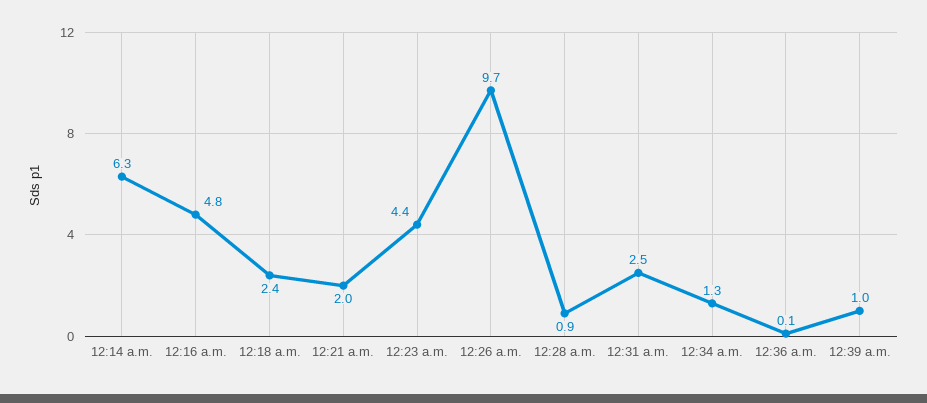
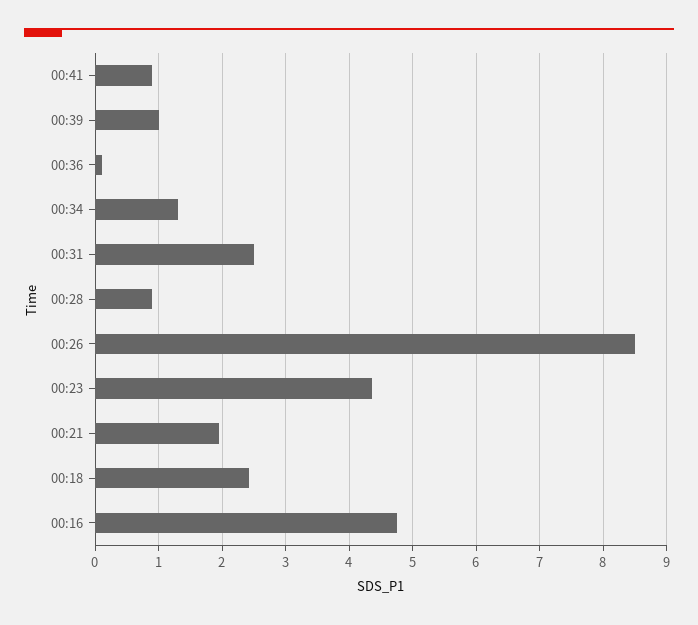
12:14 a.m.: 6.3 -> none
12:26 a.m.: 9.7 -> 8.5
00:41: none -> 0.9

